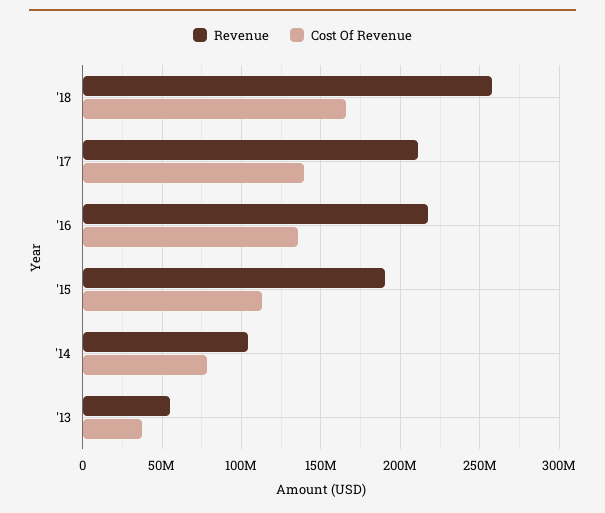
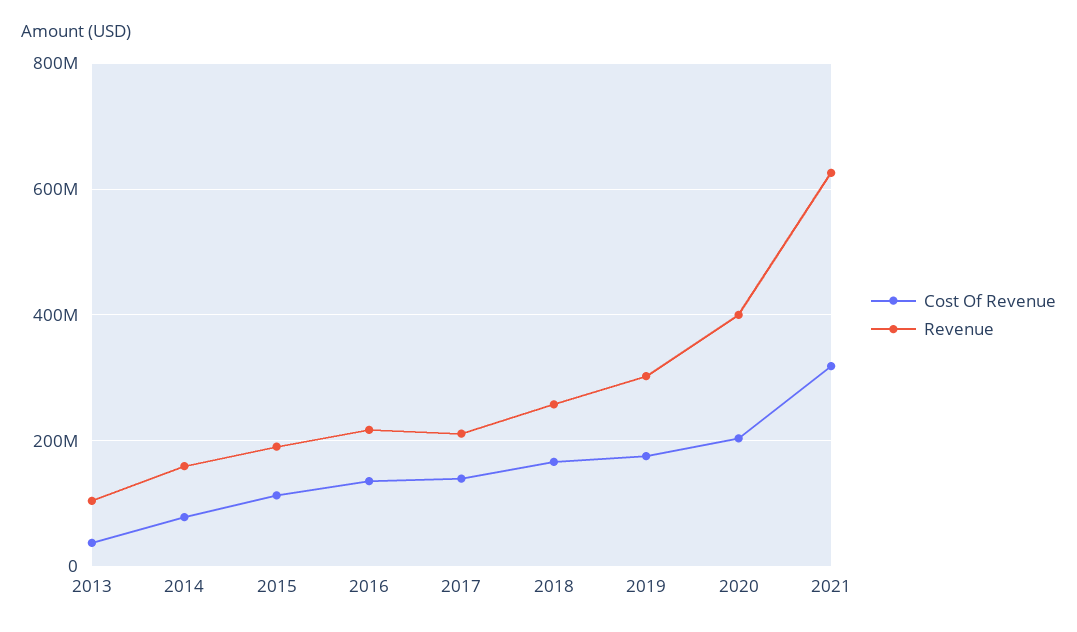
Revenue, '14: 105000000 -> 160000000
Revenue, '13: 55000000 -> 100000000
Cost Of Revenue, 2019: none -> 180000000
Revenue, 2019: none -> 300000000
Cost Of Revenue, 2020: none -> 200000000
Revenue, 2020: none -> 400000000
Cost Of Revenue, 2021: none -> 320000000
Revenue, 2021: none -> 620000000

